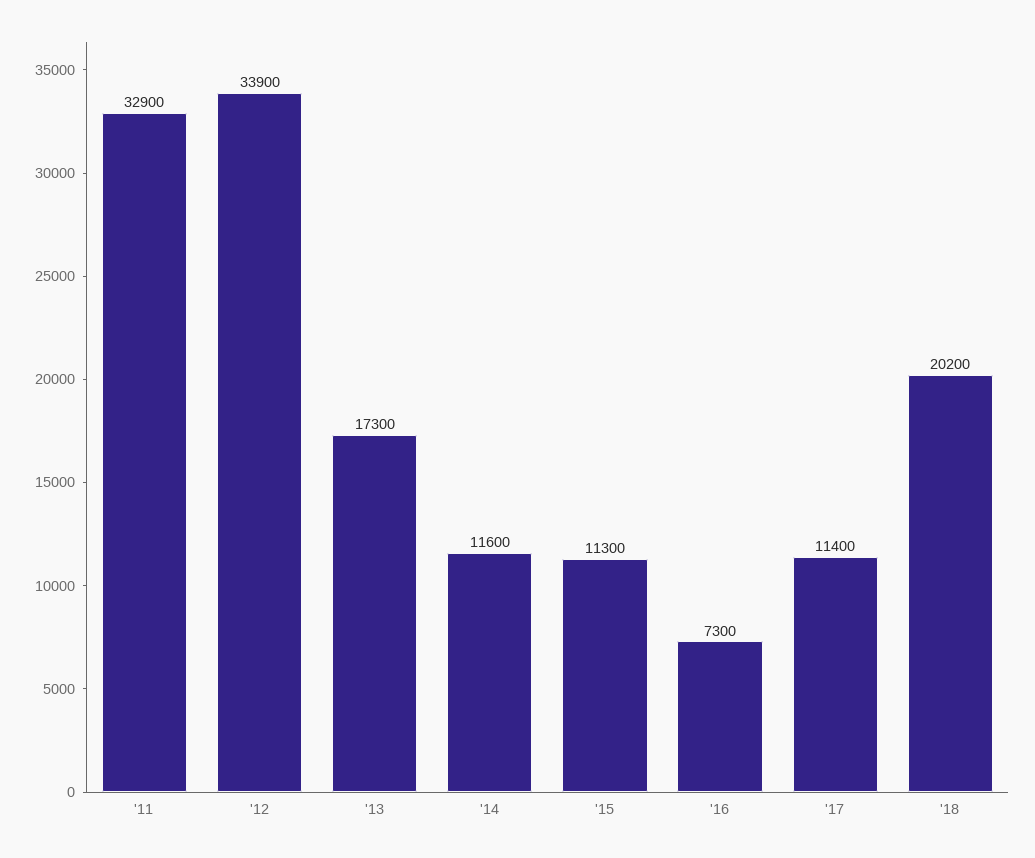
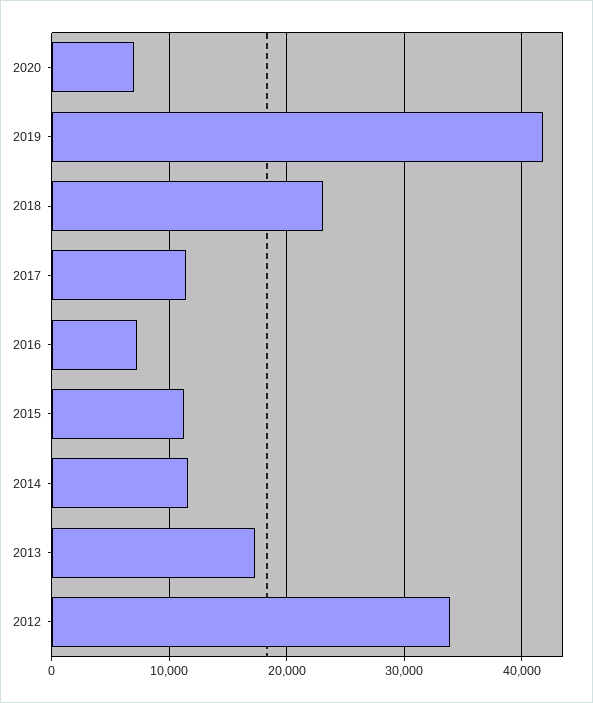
'11: 32900 -> none
'18: 20200 -> 23000
2020: none -> 7000
2019: none -> 42000

